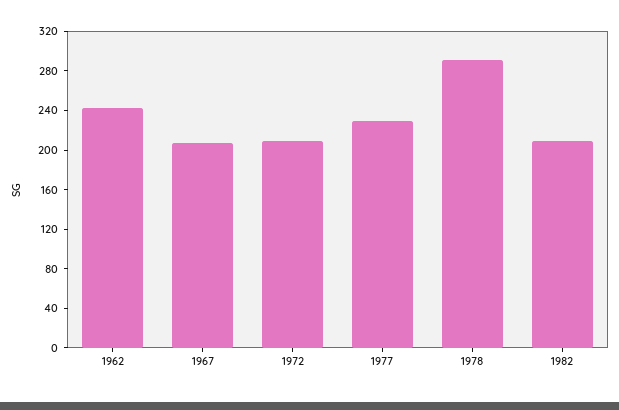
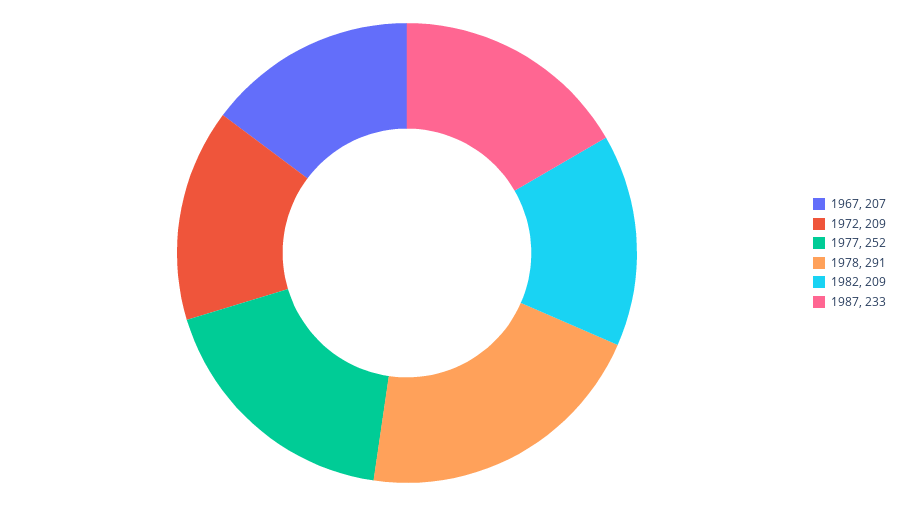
1962: 240 -> none
1977: 230 -> 252
1987: none -> 233

